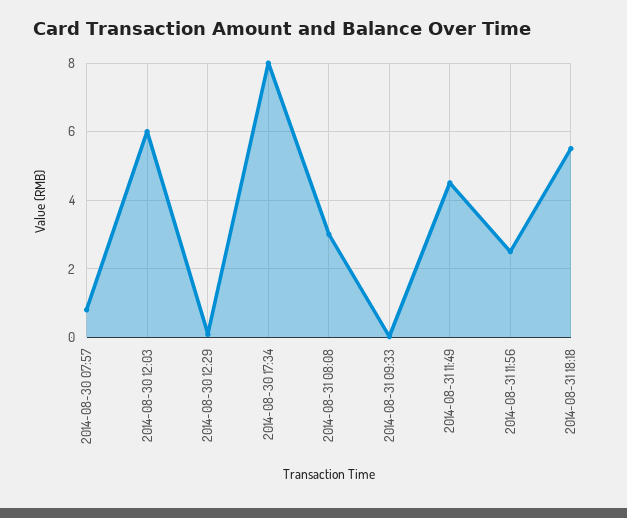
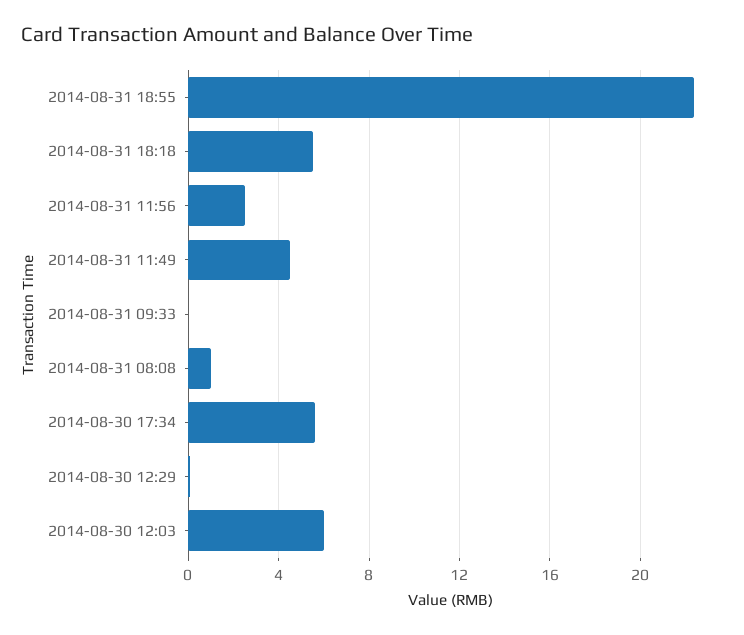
2014-08-30 07:57: 0.8 -> none
2014-08-30 17:34: 8 -> 5.5
2014-08-31 08:08: 3 -> 1
2014-08-31 18:55: none -> 22.5

